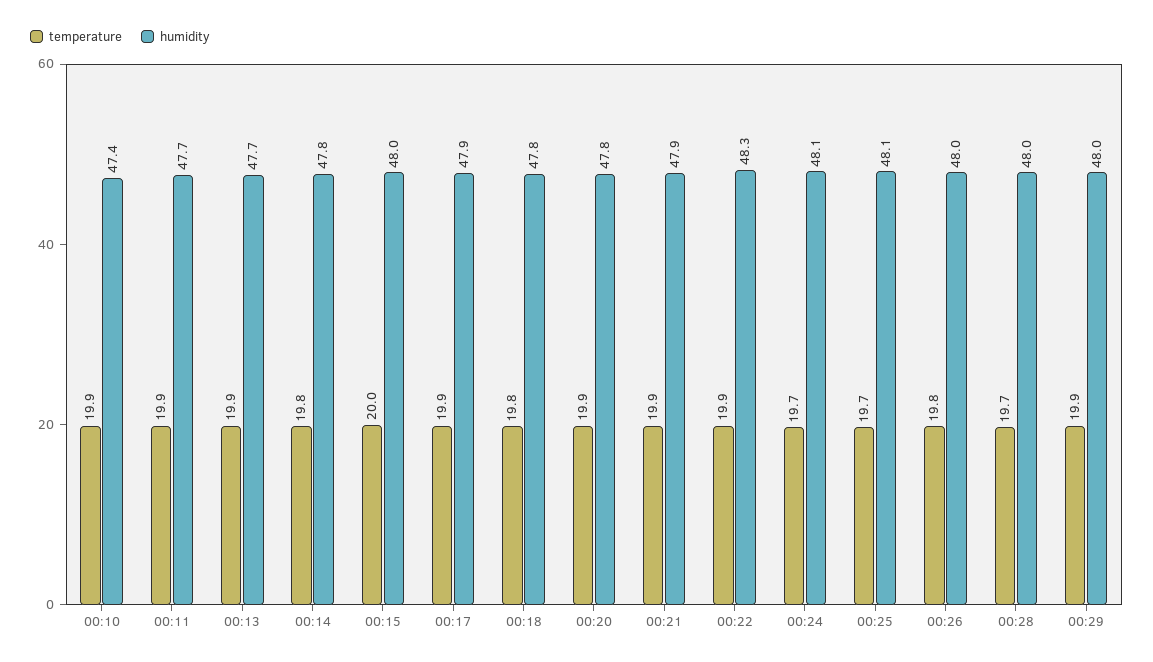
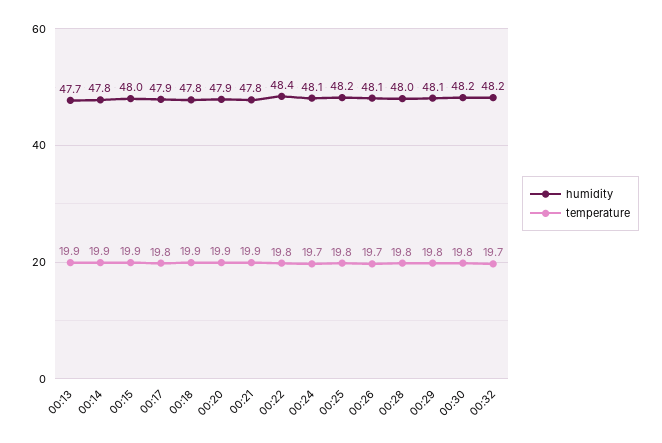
temperature, 00:10: 19.9 -> none
humidity, 00:10: 47.4 -> none
temperature, 00:11: 19.9 -> none
humidity, 00:11: 47.7 -> none
temperature, 00:14: 19.8 -> 19.9
temperature, 00:15: 20 -> 19.9
temperature, 00:17: 19.9 -> 19.8
temperature, 00:18: 19.8 -> 19.9
humidity, 00:20: 47.8 -> 47.9
humidity, 00:21: 47.9 -> 47.8
temperature, 00:22: 19.9 -> 19.8
humidity, 00:22: 48.3 -> 48.4
temperature, 00:25: 19.7 -> 19.8
humidity, 00:25: 48.1 -> 48.2
temperature, 00:26: 19.8 -> 19.7
humidity, 00:26: 48 -> 48.1
temperature, 00:28: 19.7 -> 19.8
temperature, 00:29: 19.9 -> 19.8
humidity, 00:29: 48 -> 48.1
humidity, 00:30: none -> 48.2
temperature, 00:30: none -> 19.8
humidity, 00:32: none -> 48.2
temperature, 00:32: none -> 19.7

